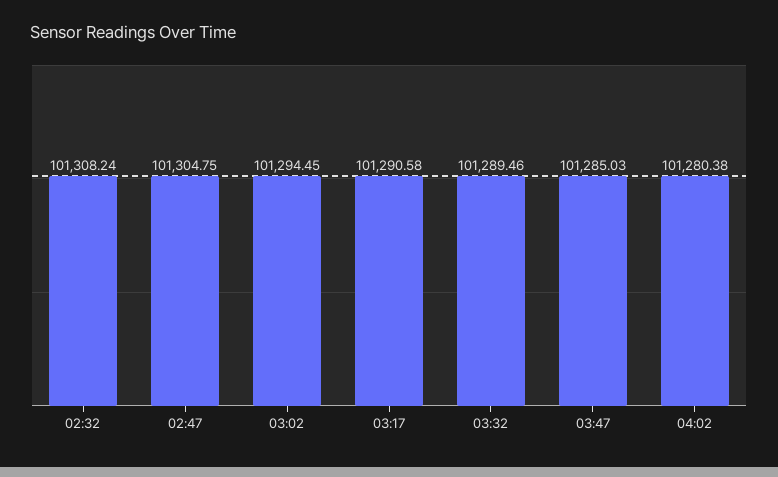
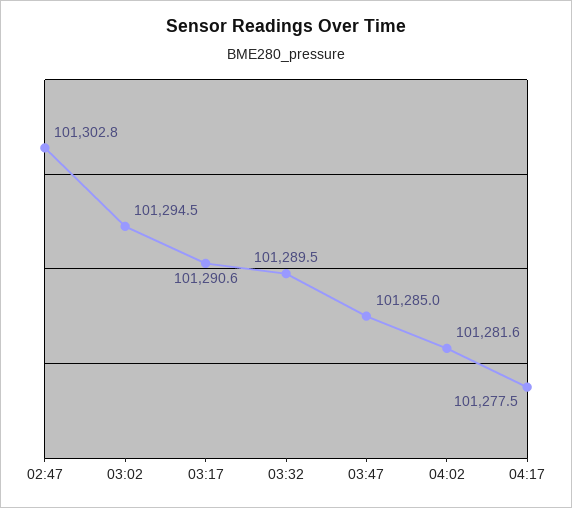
02:32: 101308.24 -> none
02:47: 101304.75 -> 101302.8
04:02: 101280.38 -> 101281.6
04:17: none -> 101277.5

